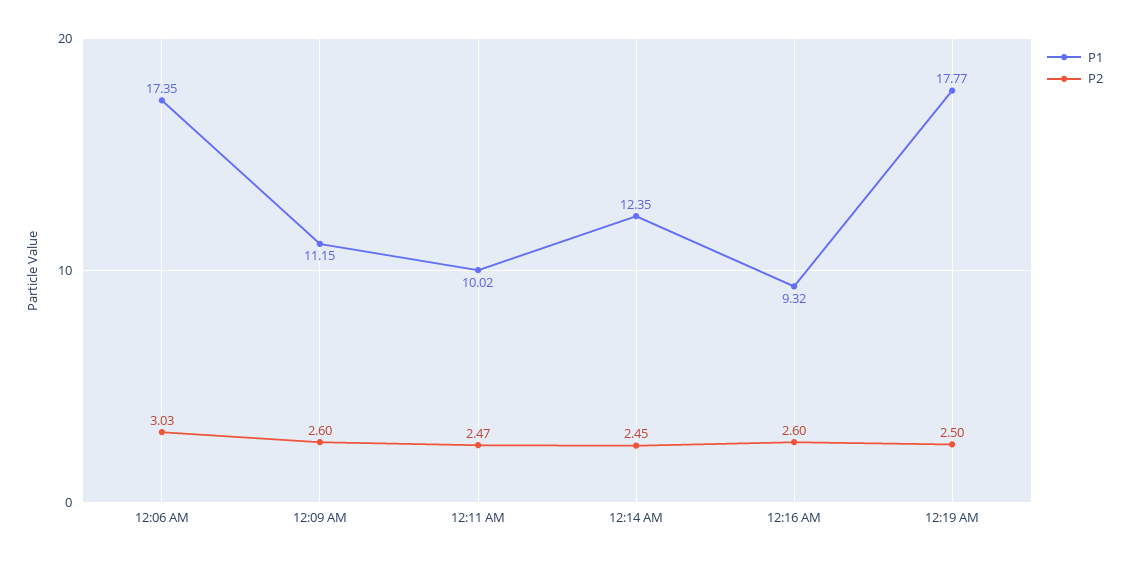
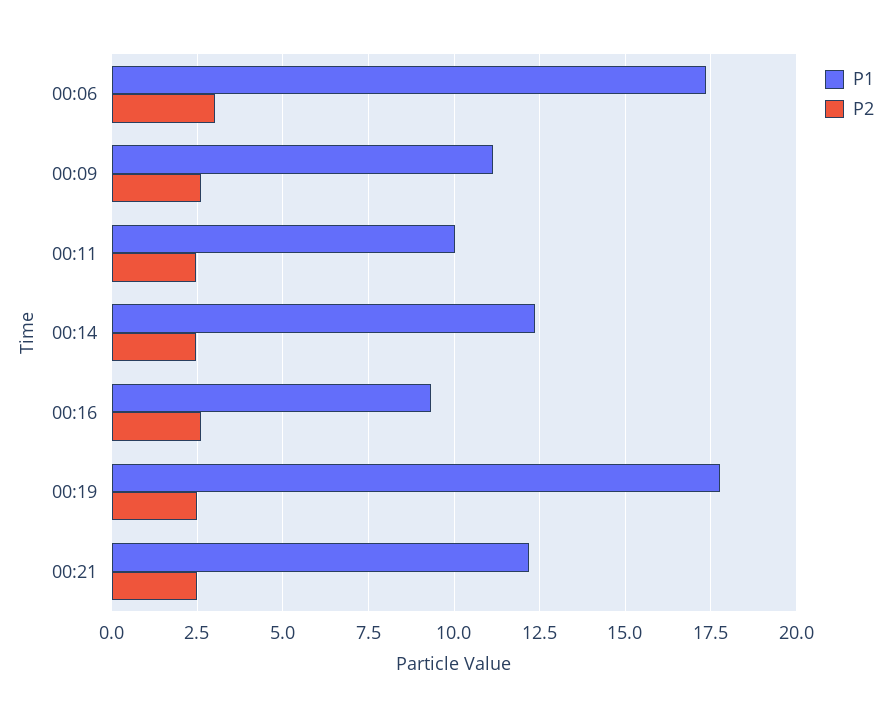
P1, 00:21: none -> 12.25
P2, 00:21: none -> 2.5

